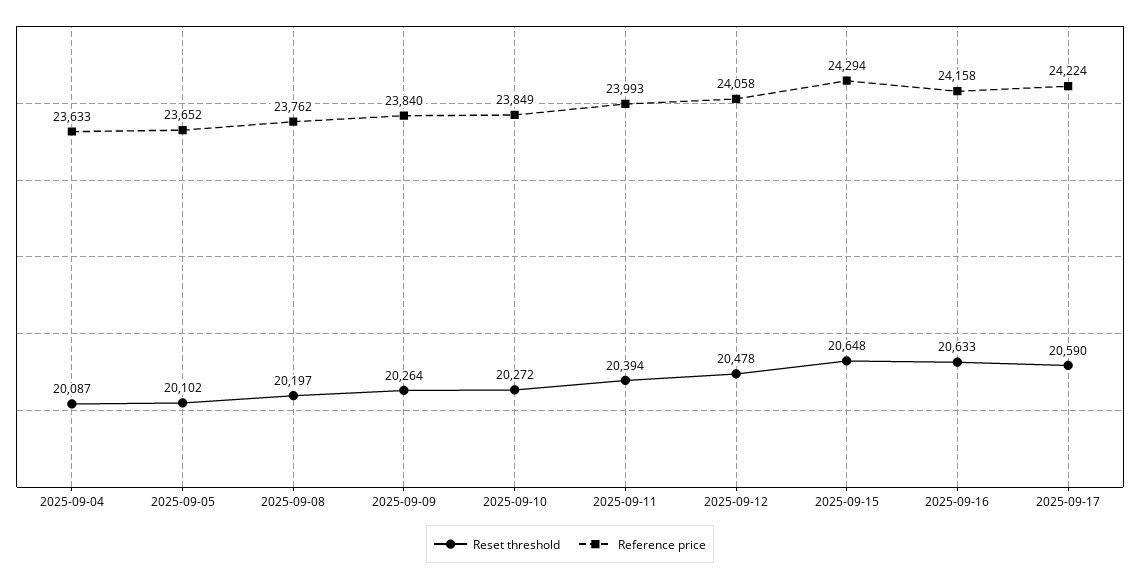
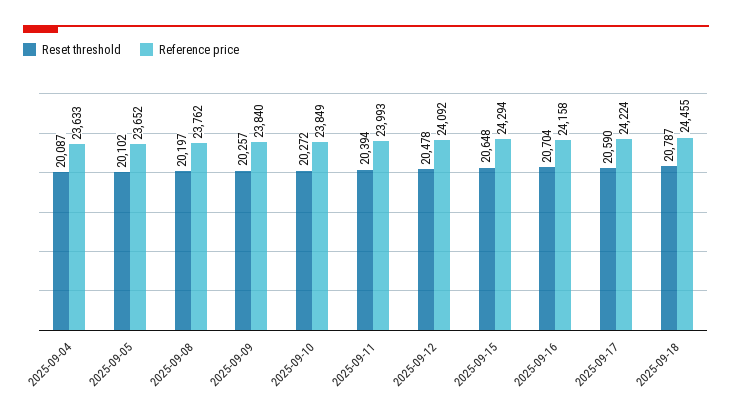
Reset threshold, 2025-09-09: 20264 -> 20257
Reference price, 2025-09-12: 24058 -> 24092
Reset threshold, 2025-09-16: 20633 -> 20704
Reset threshold, 2025-09-18: none -> 20787
Reference price, 2025-09-18: none -> 24455

